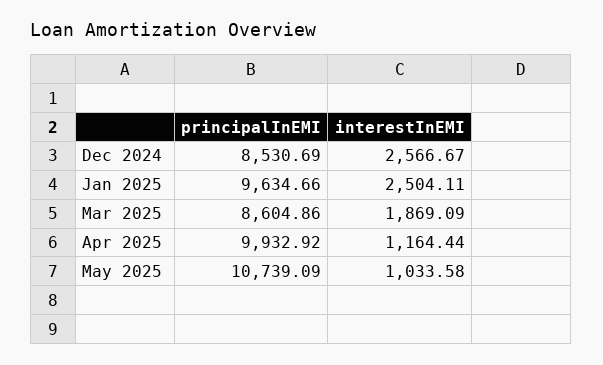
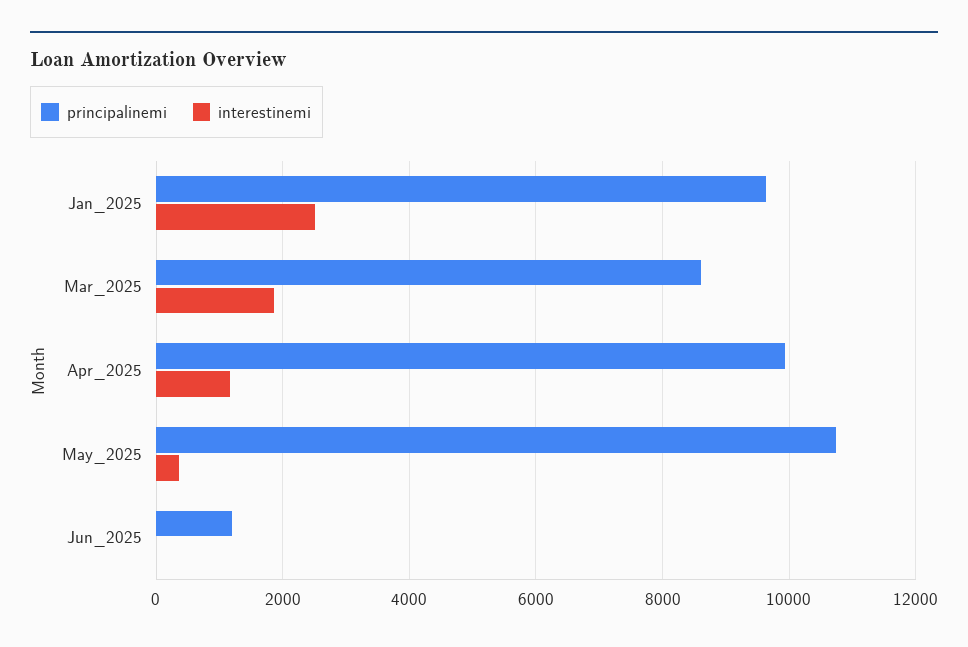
principalInEMI, Dec 2024: 8530.69 -> none
interestInEMI, Dec 2024: 2566.67 -> none
interestInEMI, May 2025: 1033.58 -> 400
principalInEMI, Jun_2025: none -> 1200
interestInEMI, Jun_2025: none -> 0

